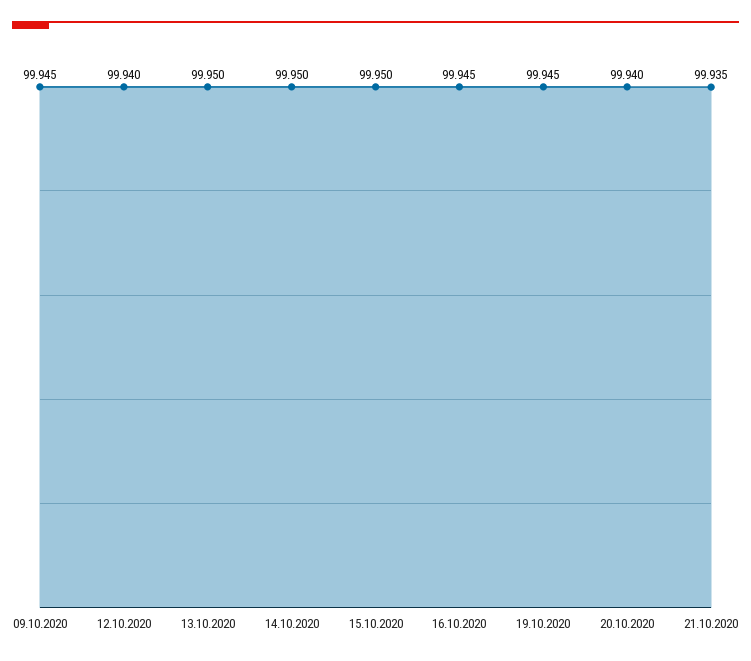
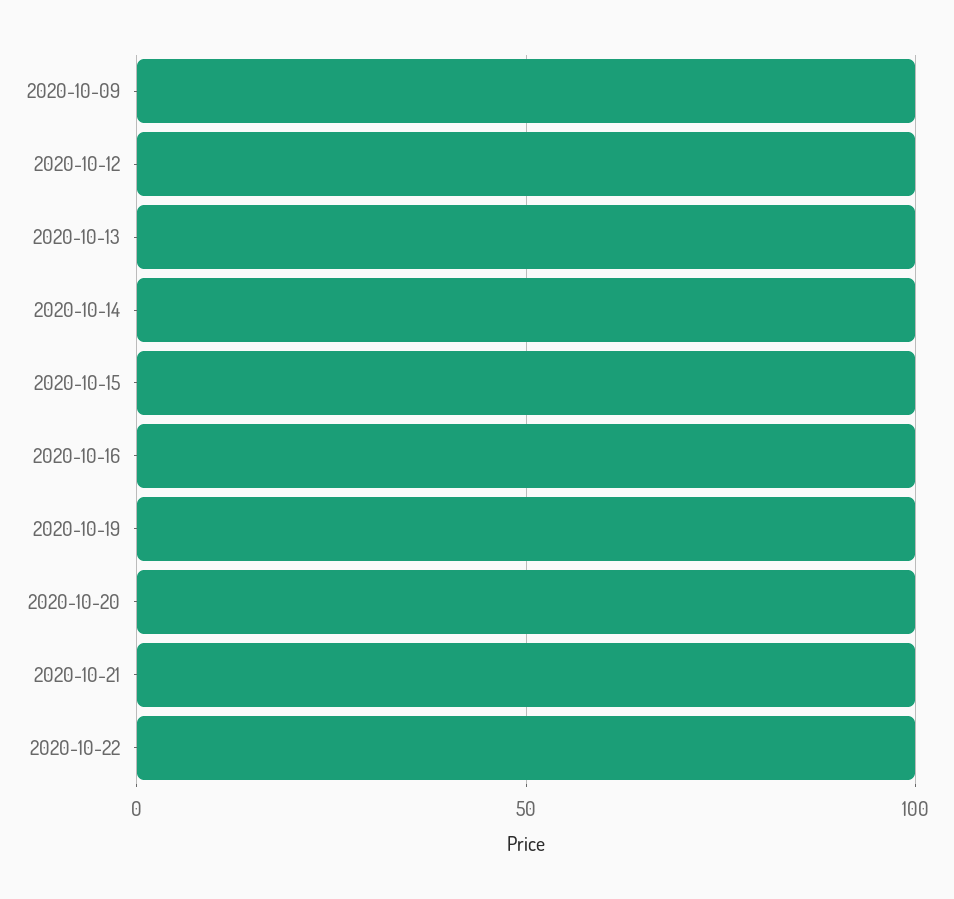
2020-10-22: none -> 100

